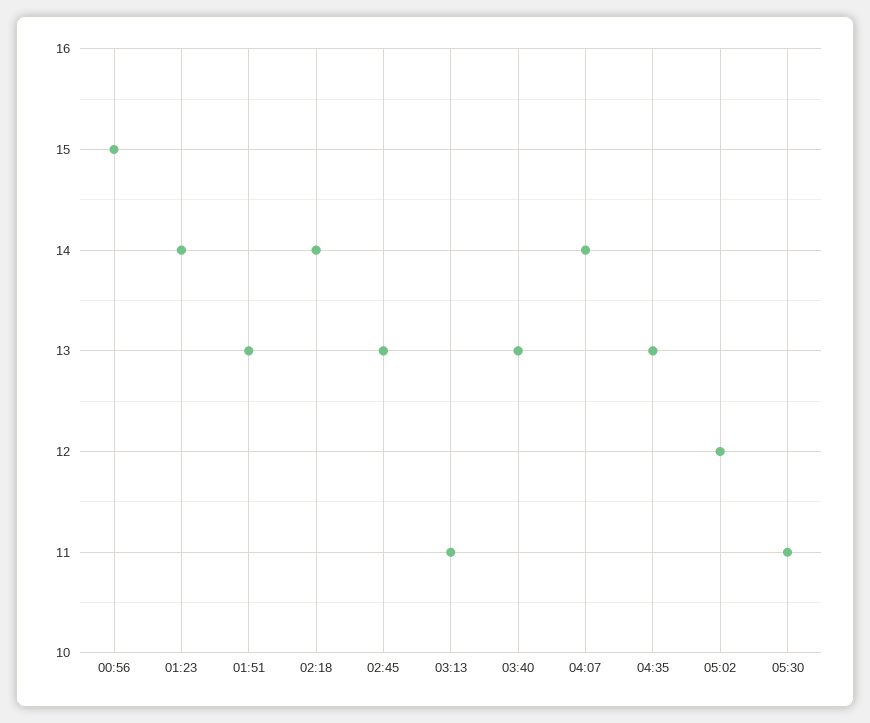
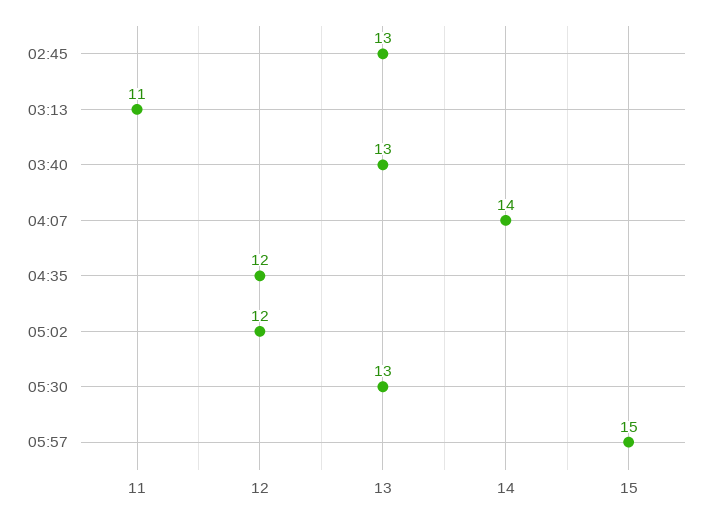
00:56: 15 -> none
01:23: 14 -> none
01:51: 13 -> none
02:18: 14 -> none
04:35: 13 -> 12
05:30: 11 -> 13
05:57: none -> 15

